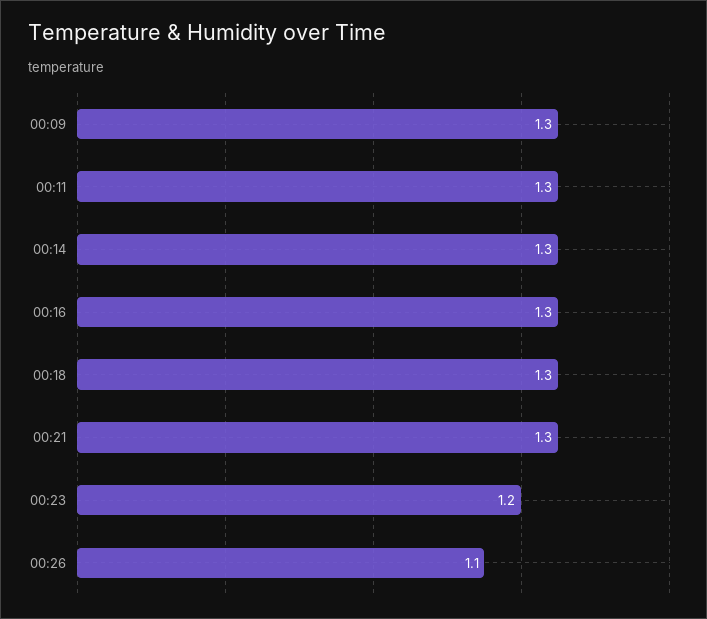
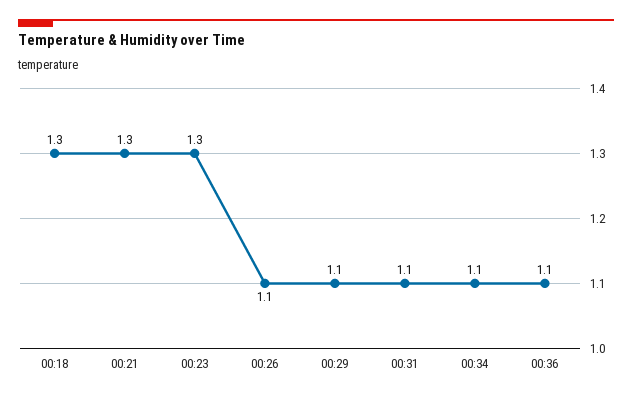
00:09: 1.3 -> none
00:11: 1.3 -> none
00:14: 1.3 -> none
00:16: 1.3 -> none
00:23: 1.2 -> 1.3
00:29: none -> 1.1
00:31: none -> 1.1
00:34: none -> 1.1
00:36: none -> 1.1

